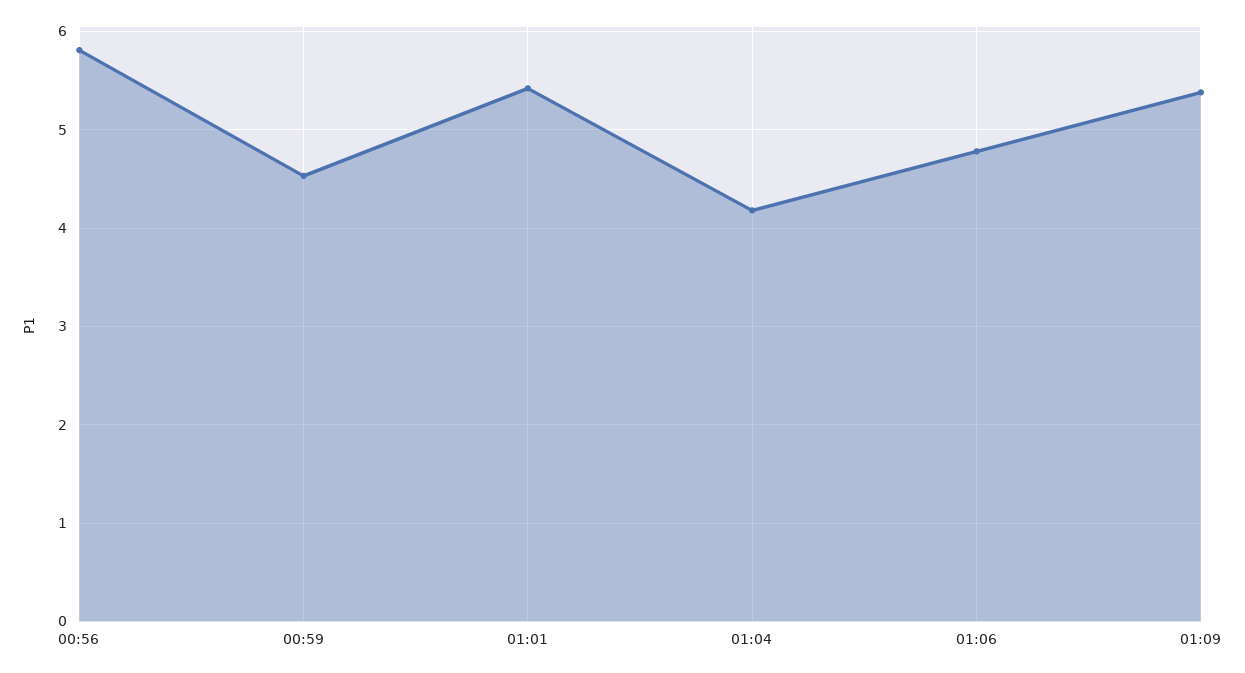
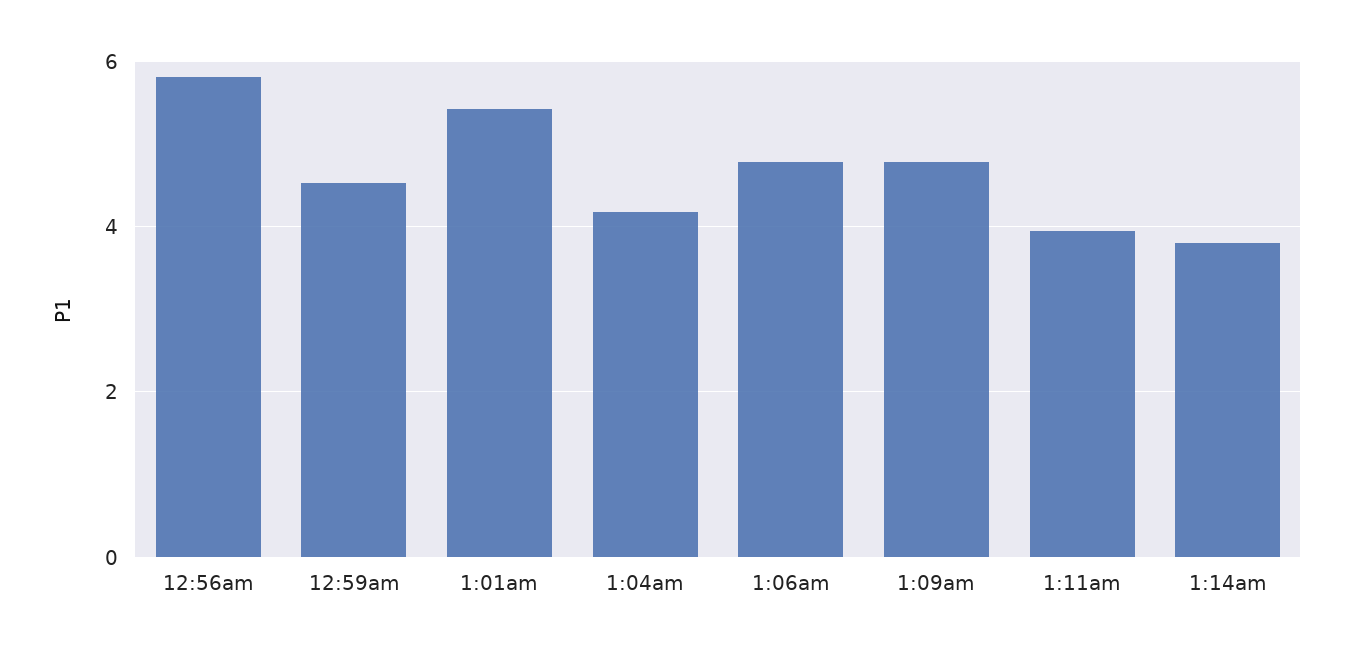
01:09: 5.4 -> 4.8
1:11am: none -> 4
1:14am: none -> 3.8

